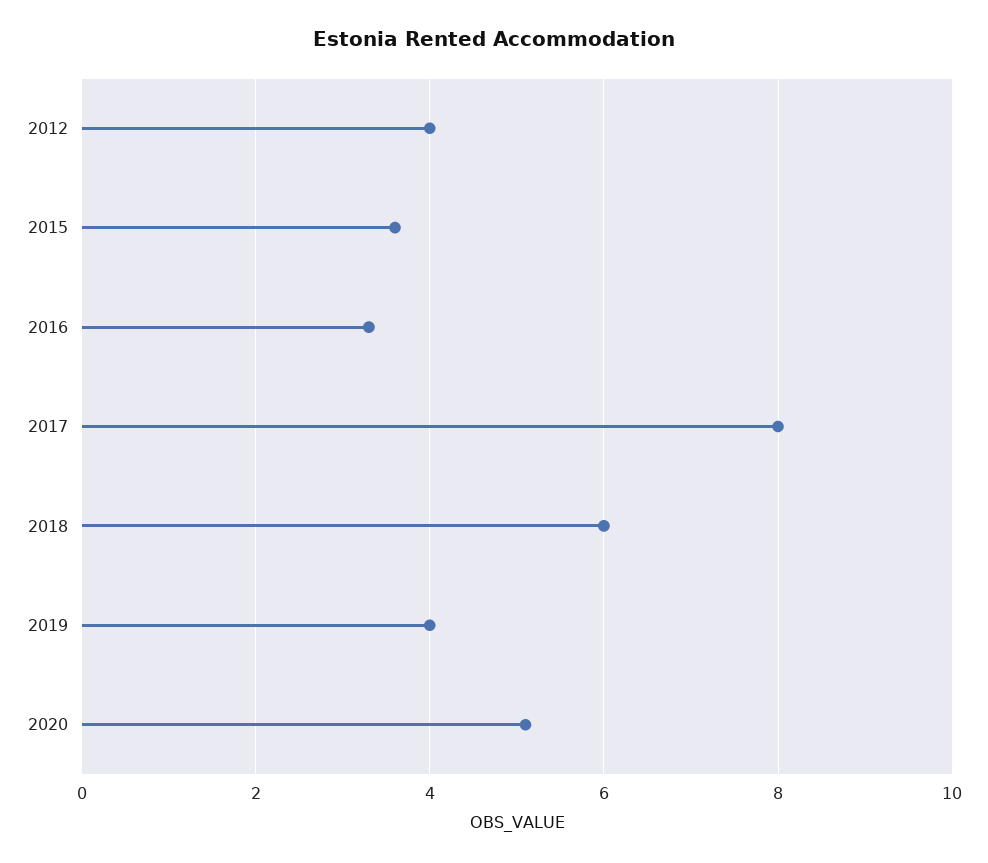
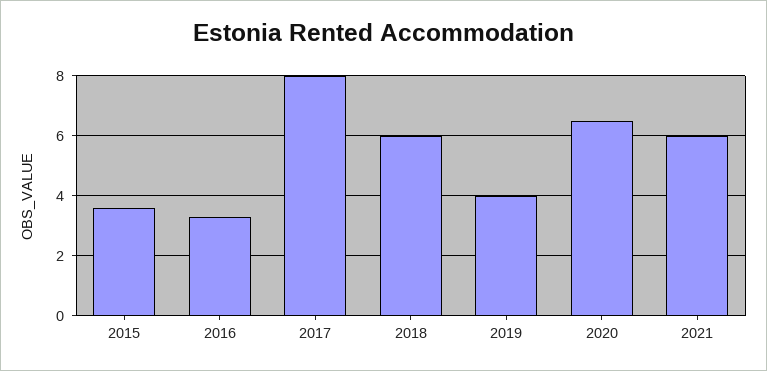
2012: 4 -> none
2020: 5 -> 6.5
2021: none -> 6

